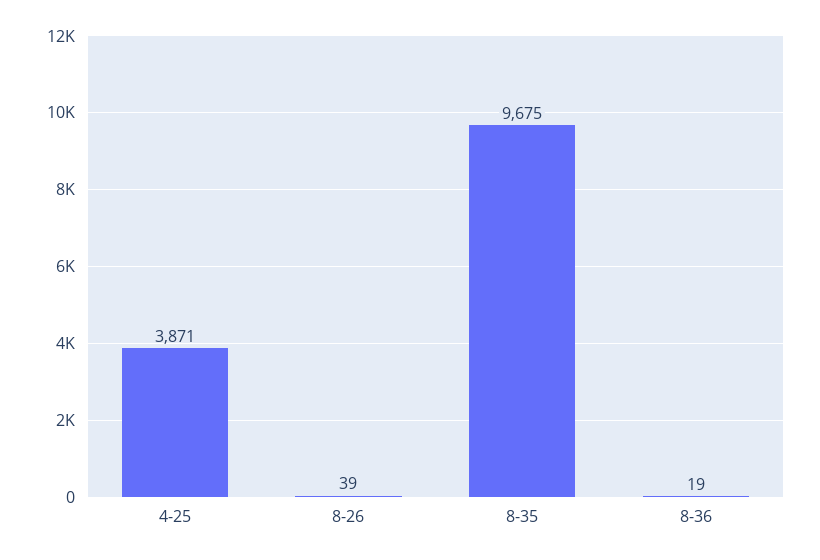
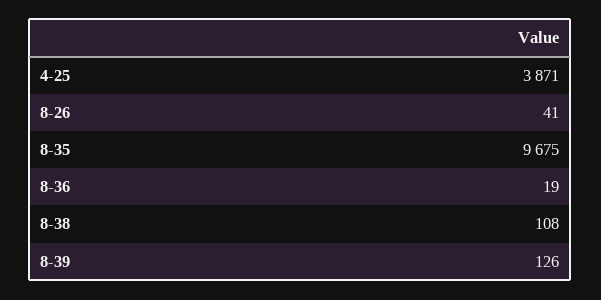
8-26: 39 -> 41
8-38: none -> 108
8-39: none -> 126

